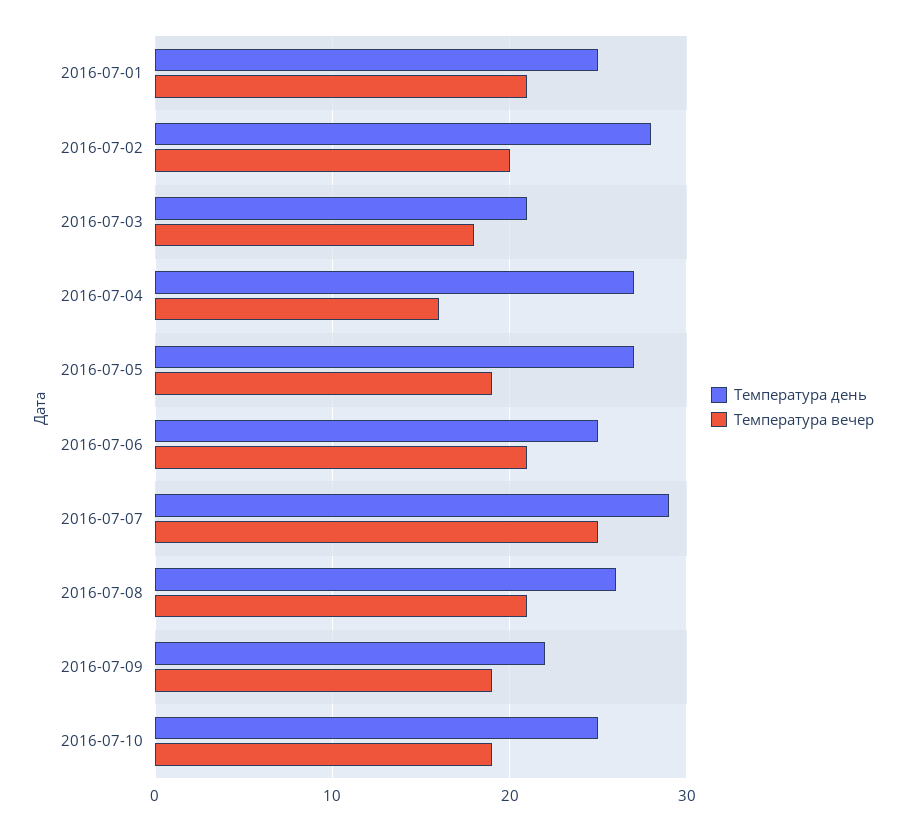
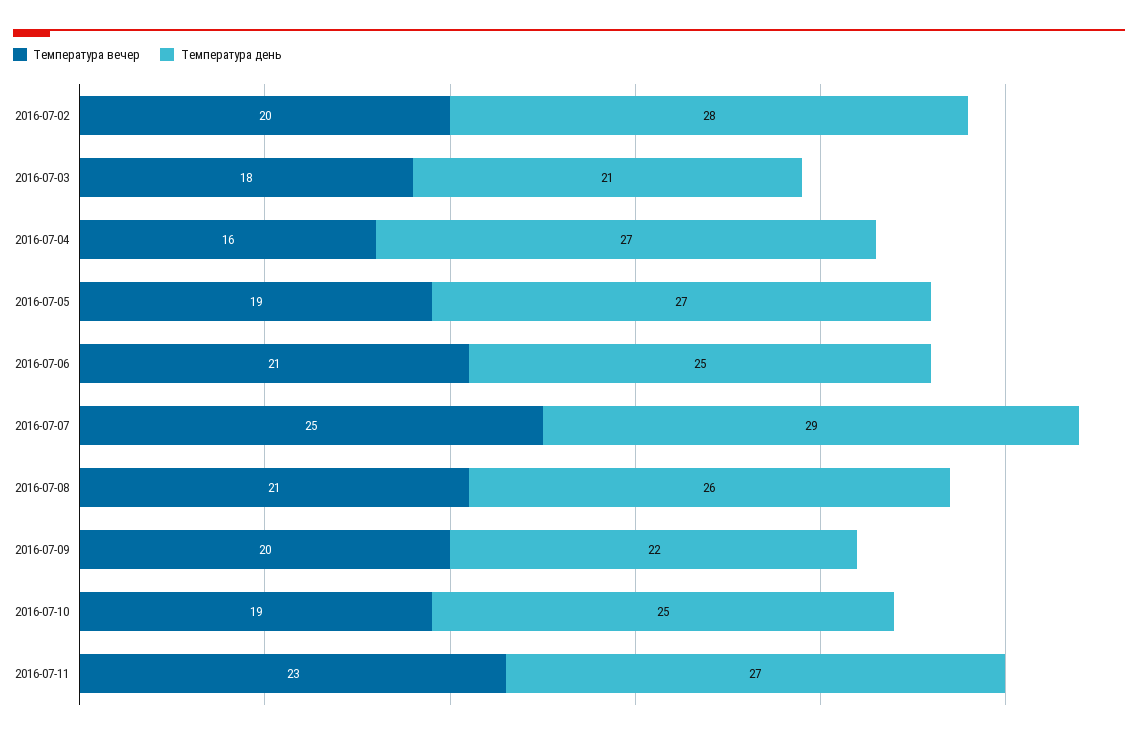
Температура день, 2016-07-01: 25 -> none
Температура вечер, 2016-07-01: 21 -> none
Температура вечер, 2016-07-09: 19 -> 20
Температура вечер, 2016-07-11: none -> 23
Температура день, 2016-07-11: none -> 27

